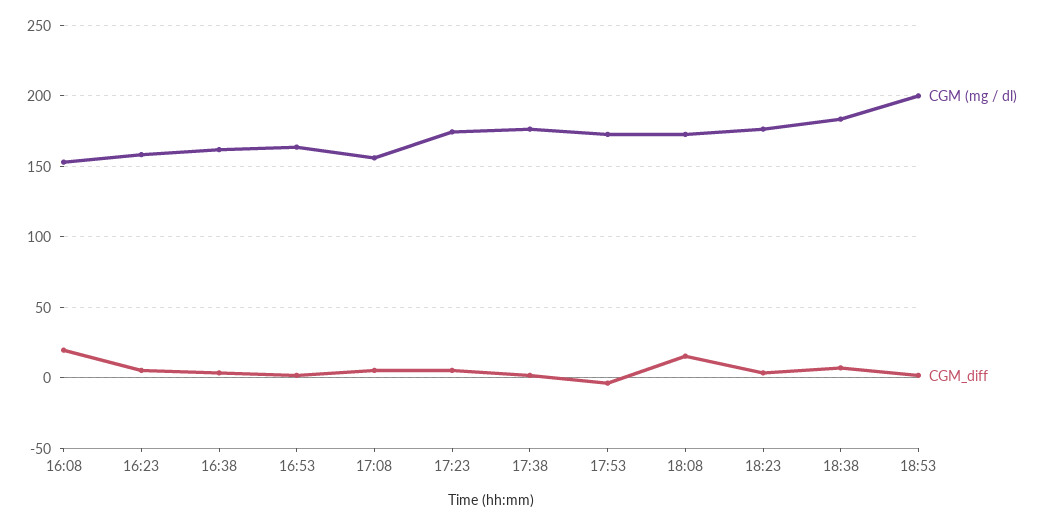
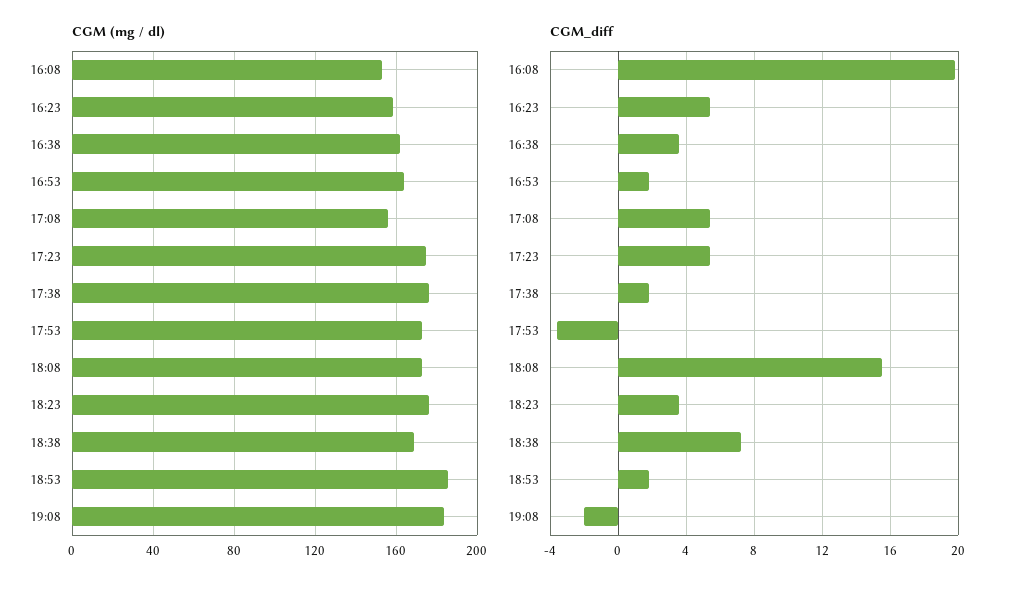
CGM (mg / dl), 18:38: 185 -> 170
CGM (mg / dl), 18:53: 200 -> 185
CGM (mg / dl), 19:08: none -> 185
CGM_diff, 19:08: none -> -2

